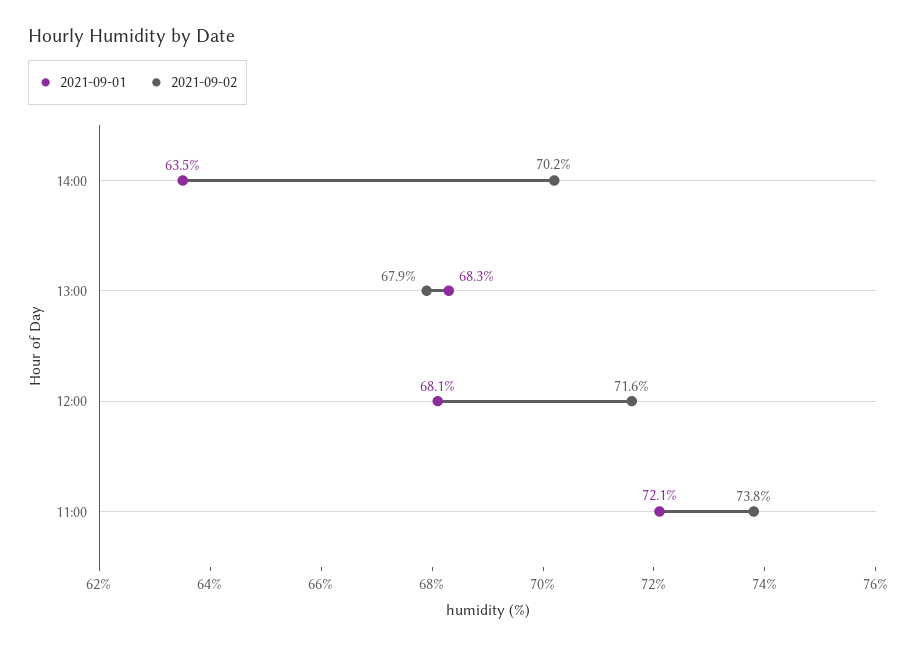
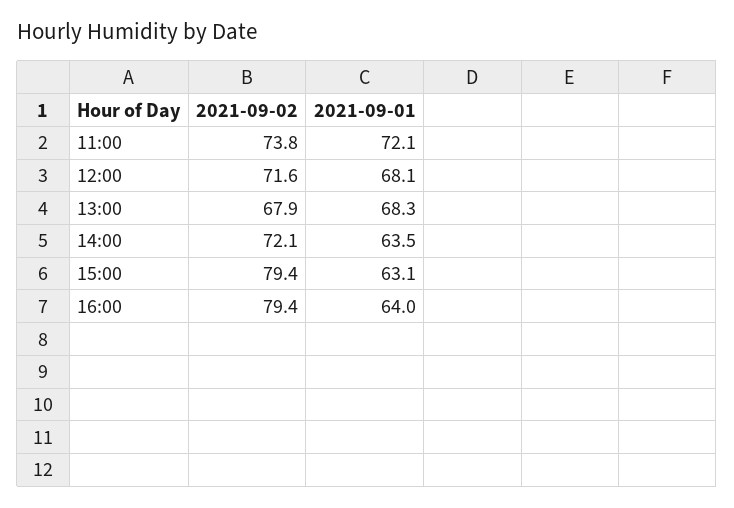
2021-09-02, 14:00: 70.2 -> 72.1
2021-09-02, 15:00: none -> 79.4
2021-09-01, 15:00: none -> 63.1
2021-09-02, 16:00: none -> 79.4
2021-09-01, 16:00: none -> 64

